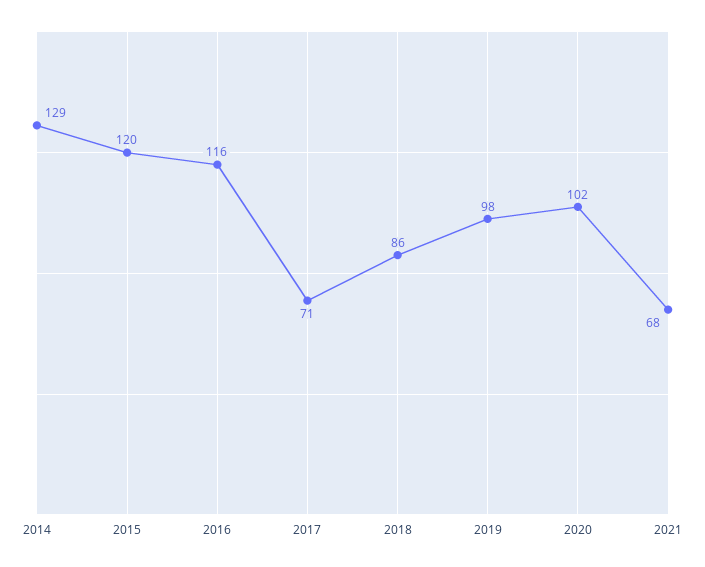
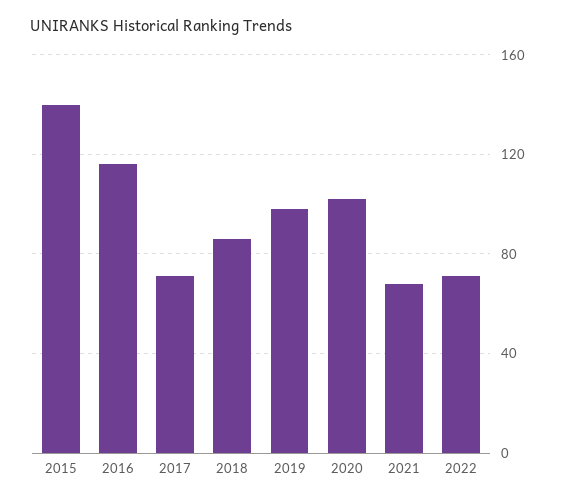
2014: 129 -> none
2015: 120 -> 140
2022: none -> 70

